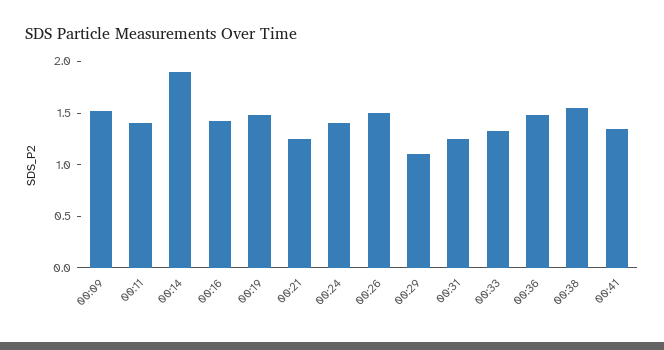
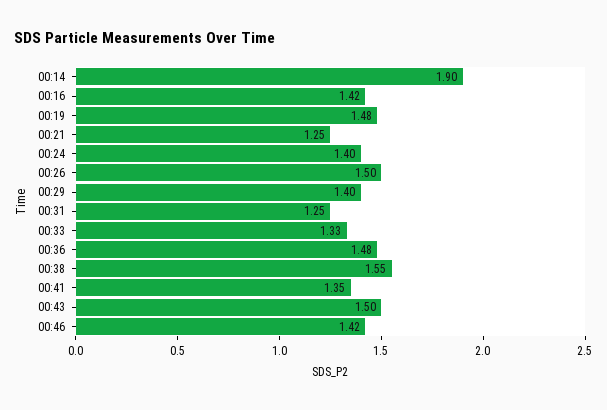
00:09: 1.5 -> none
00:11: 1.4 -> none
00:29: 1.1 -> 1.4
00:43: none -> 1.5
00:46: none -> 1.42

